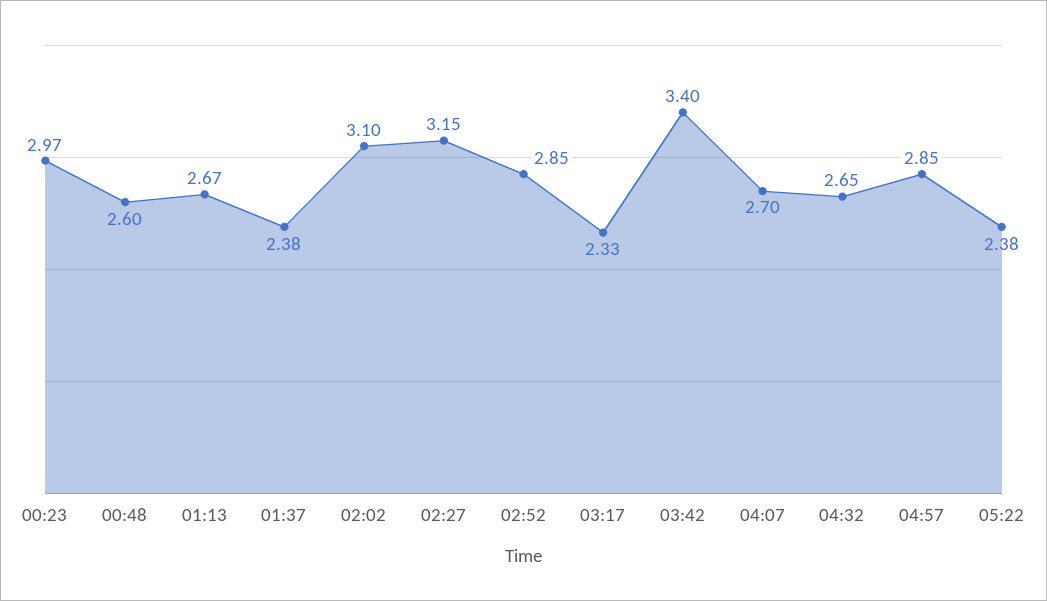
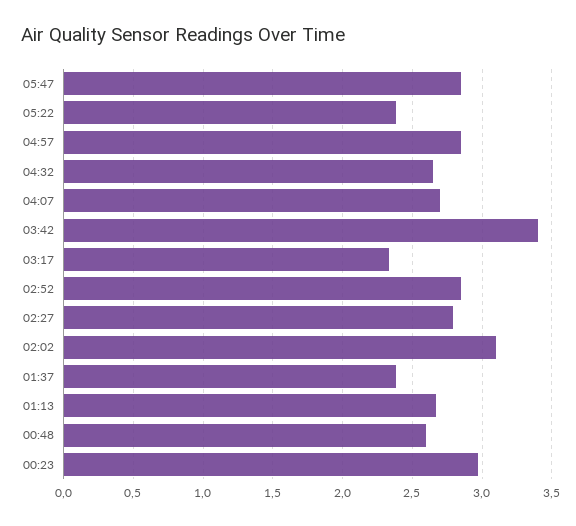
02:27: 3.15 -> 2.8
05:47: none -> 2.85

